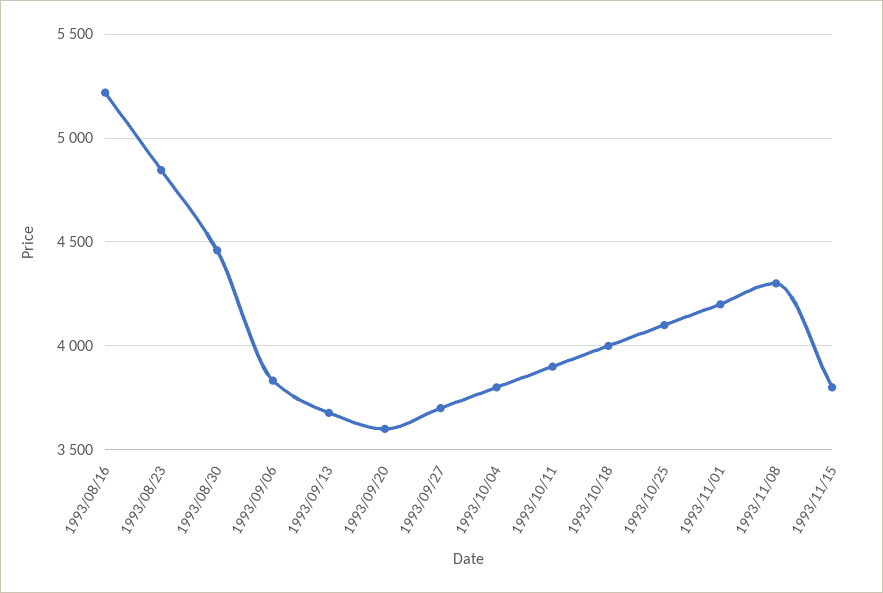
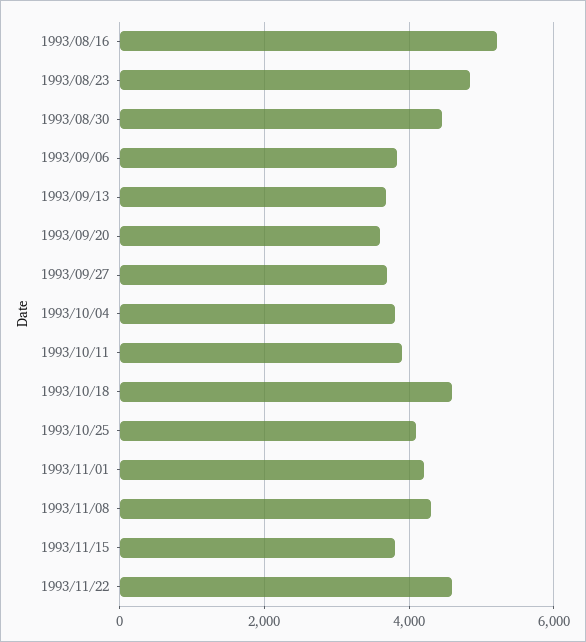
1993/10/18: 4000 -> 4600
1993/11/22: none -> 4600

